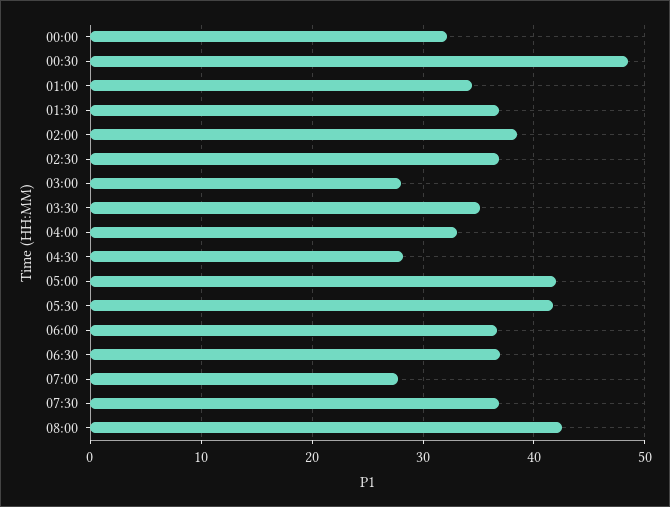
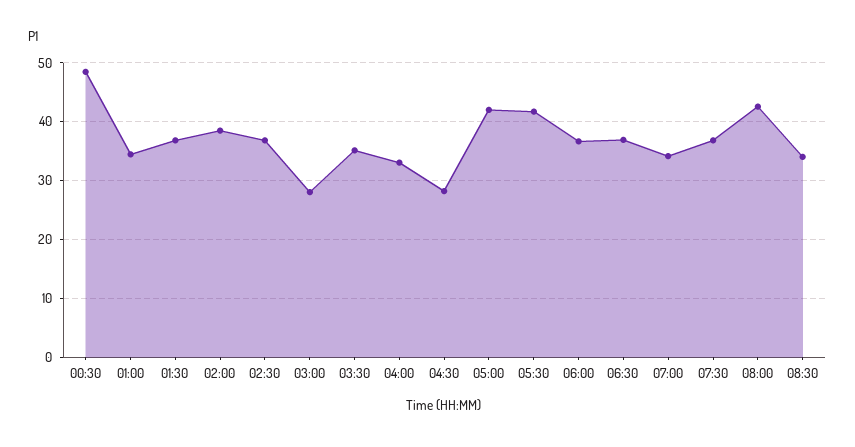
00:00: 32 -> none
07:00: 28 -> 34
08:30: none -> 34

